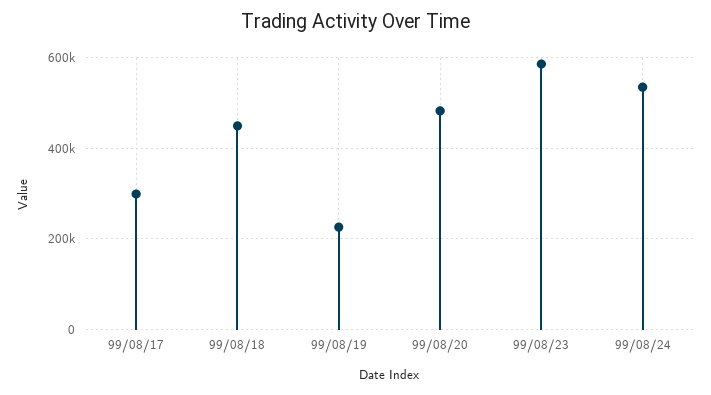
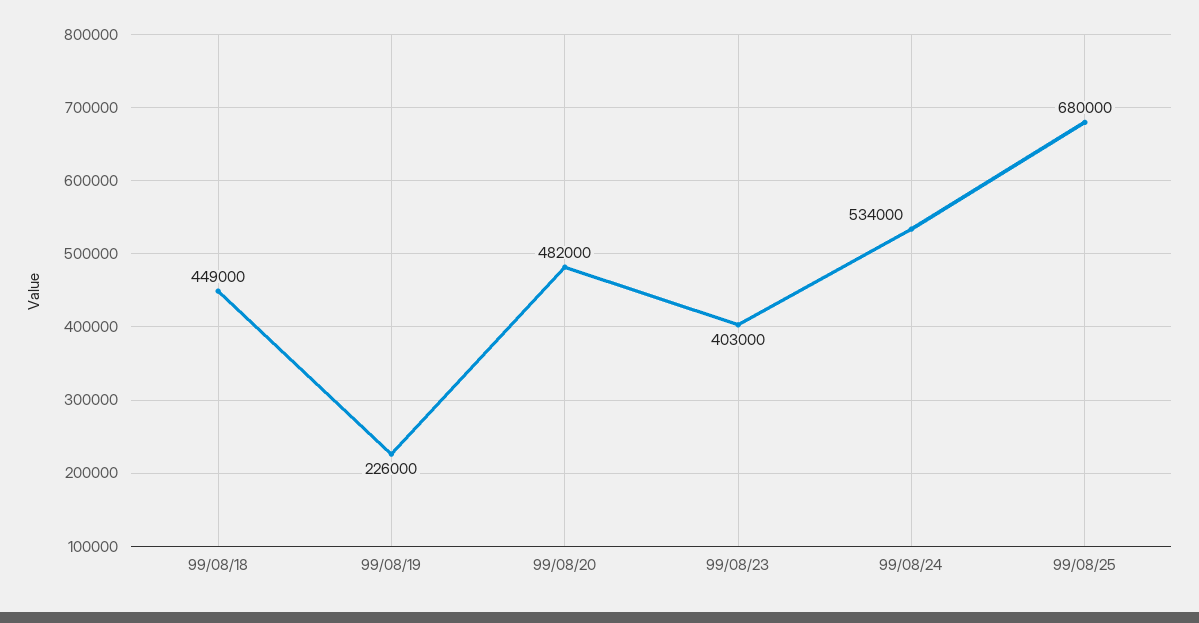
99/08/17: 300000 -> none
99/08/23: 580000 -> 403000
99/08/25: none -> 680000

